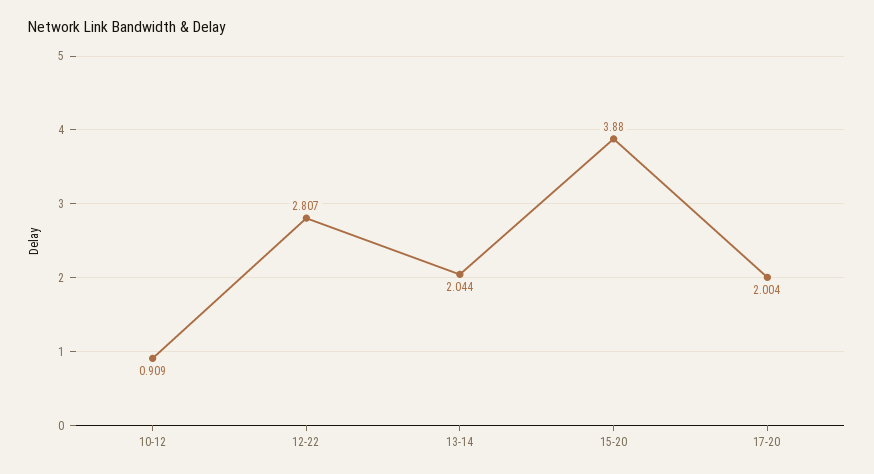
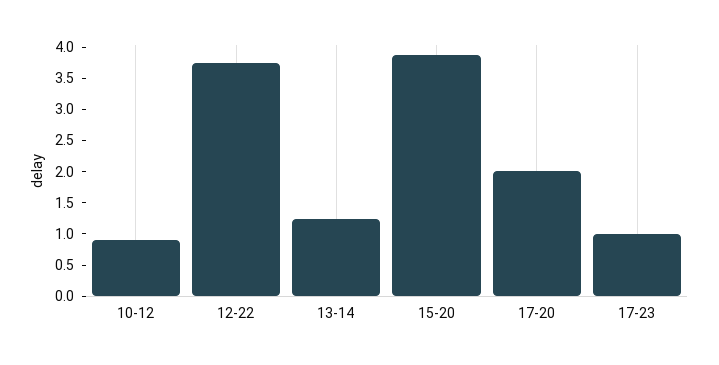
12-22: 2.807 -> 3.75
13-14: 2.044 -> 1.25
17-23: none -> 1

